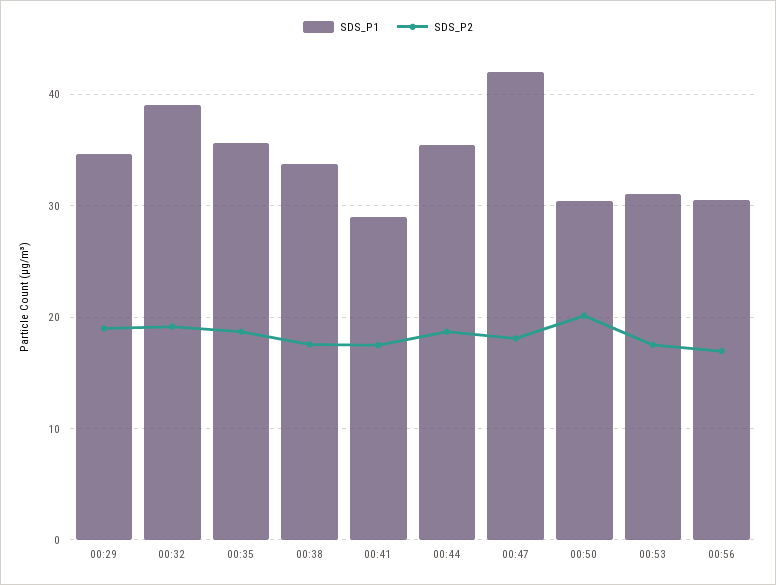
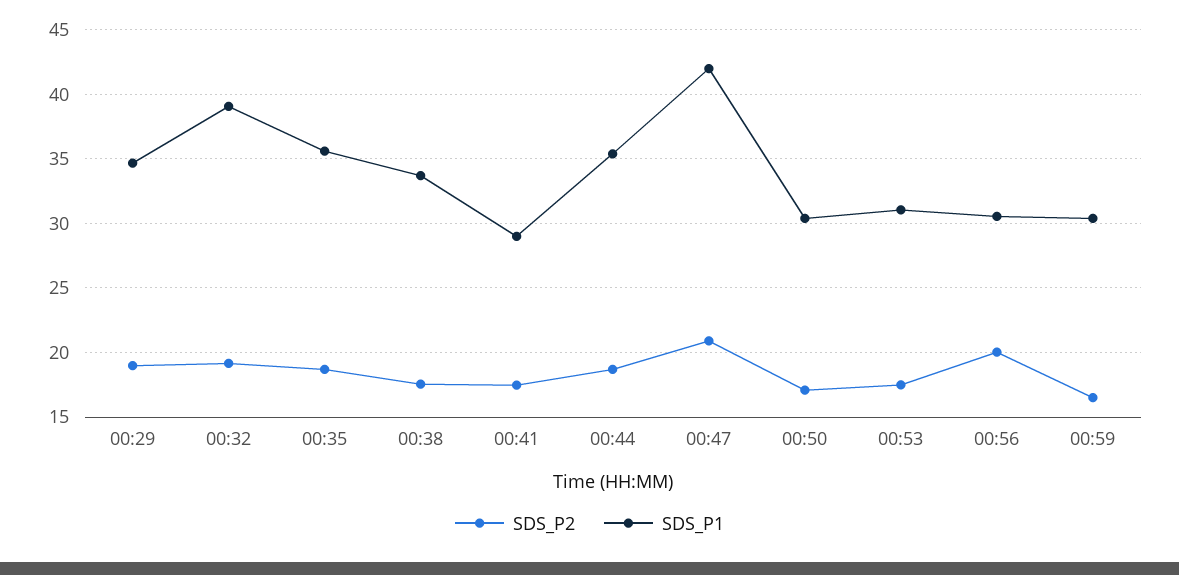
SDS_P2, 00:47: 18 -> 21
SDS_P2, 00:50: 20 -> 17
SDS_P2, 00:56: 17 -> 20
SDS_P2, 00:59: none -> 16.5
SDS_P1, 00:59: none -> 30.5

